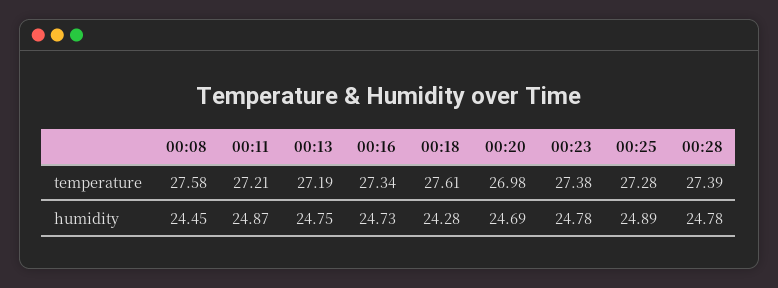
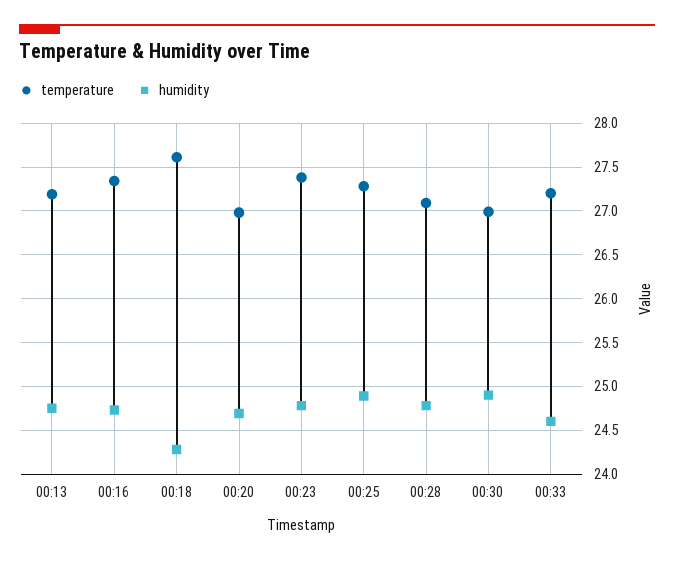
temperature, 00:08: 27.58 -> none
temperature, 00:11: 27.21 -> none
temperature, 00:28: 27.39 -> 27.1
humidity, 00:08: 24.45 -> none
humidity, 00:11: 24.87 -> none
temperature, 00:30: none -> 27
humidity, 00:30: none -> 24.9
temperature, 00:33: none -> 27.2
humidity, 00:33: none -> 24.6

